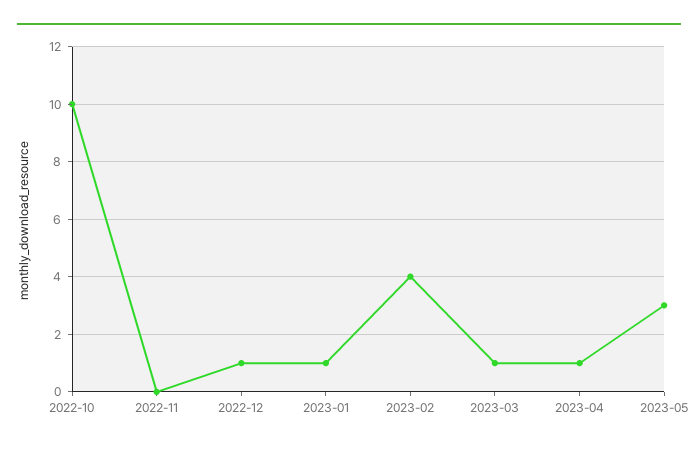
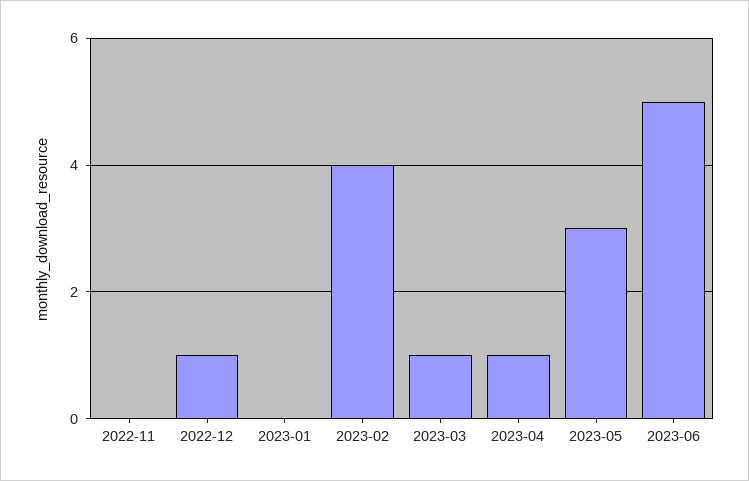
2022-10: 10 -> none
2023-01: 1 -> 0
2023-06: none -> 5

